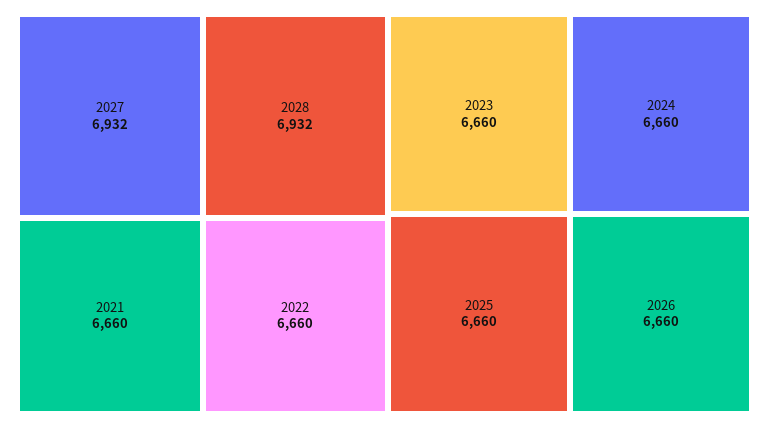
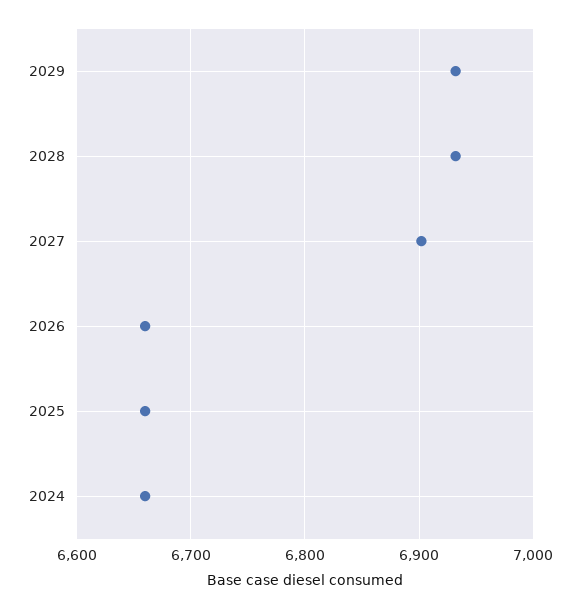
2027: 6932 -> 6900
2021: 6660 -> none
2022: 6660 -> none
2023: 6660 -> none
2029: none -> 6930

